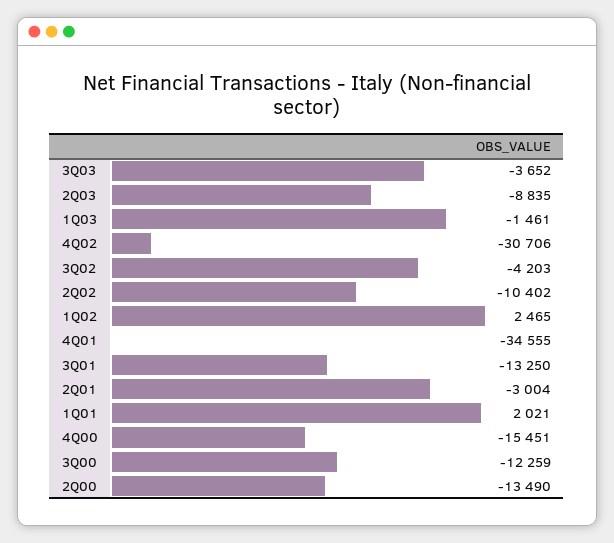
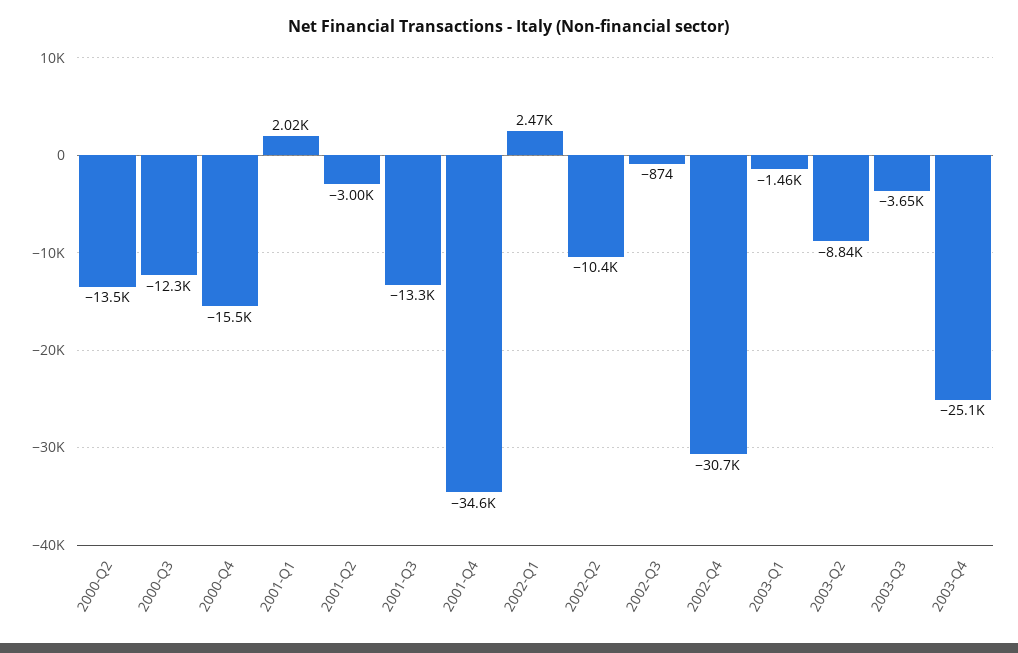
3Q02: -4203 -> -874
2003-Q4: none -> -25100

